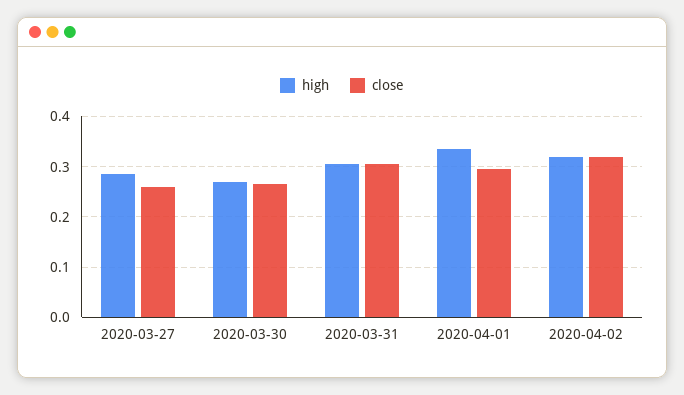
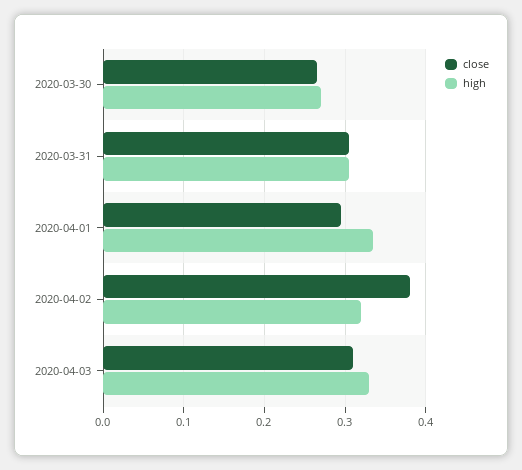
high, 2020-03-27: 0.28 -> none
close, 2020-03-27: 0.26 -> none
close, 2020-04-02: 0.32 -> 0.38
close, 2020-04-03: none -> 0.31
high, 2020-04-03: none -> 0.33

